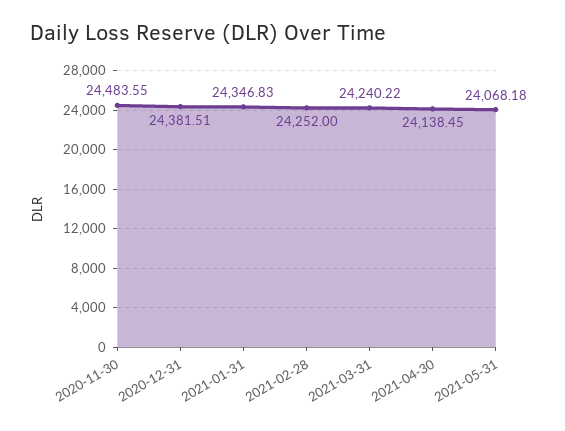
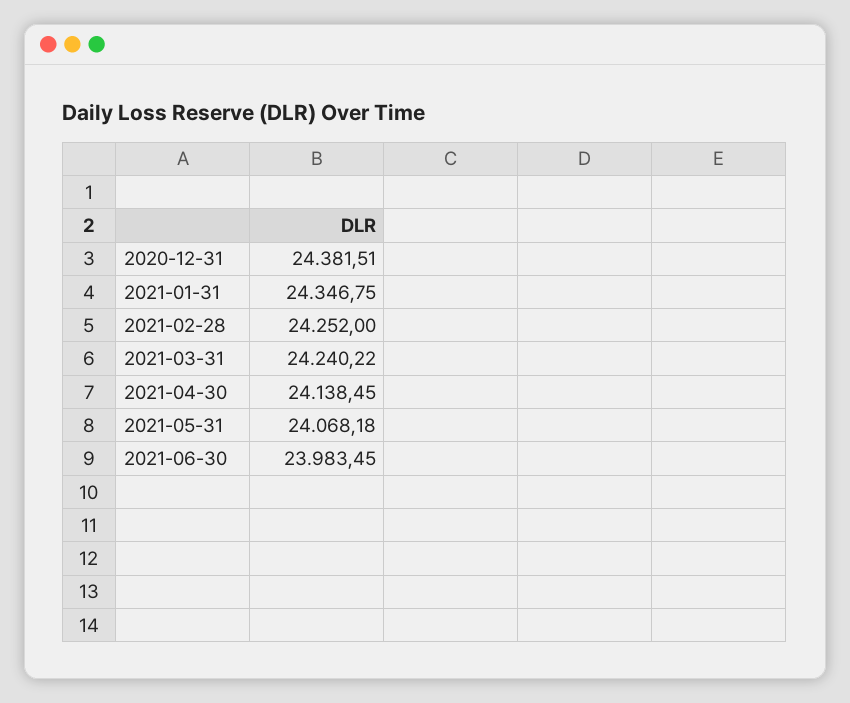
2020-11-30: 24483.55 -> none
2021-01-31: 24346.83 -> 24346.75
2021-06-30: none -> 23983.45

